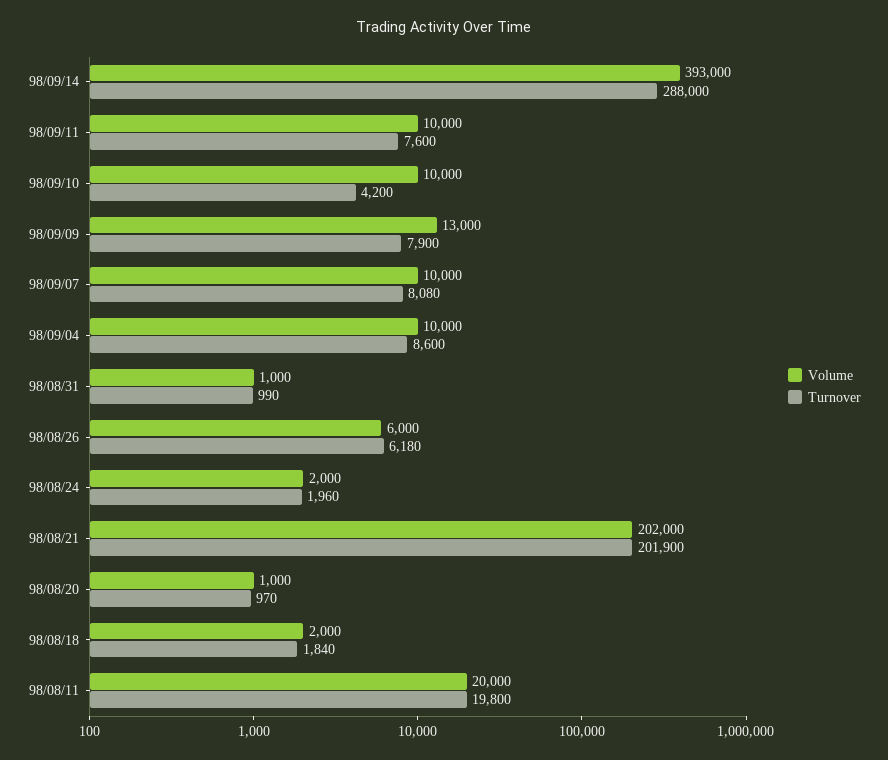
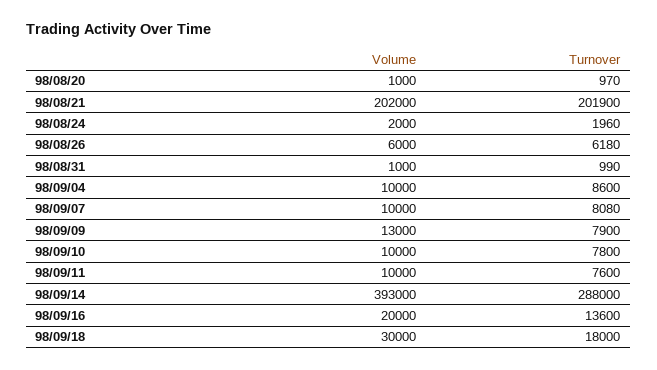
Turnover, 98/09/10: 4200 -> 7800
Volume, 98/08/18: 2000 -> none
Turnover, 98/08/18: 1840 -> none
Volume, 98/08/11: 20000 -> none
Turnover, 98/08/11: 19800 -> none
Volume, 98/09/16: none -> 20000
Turnover, 98/09/16: none -> 13600
Volume, 98/09/18: none -> 30000
Turnover, 98/09/18: none -> 18000

